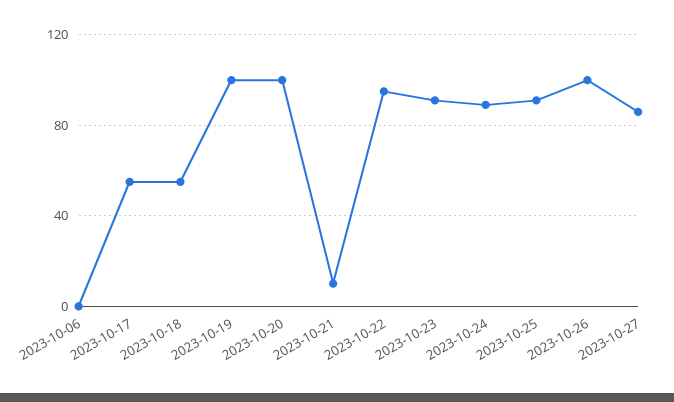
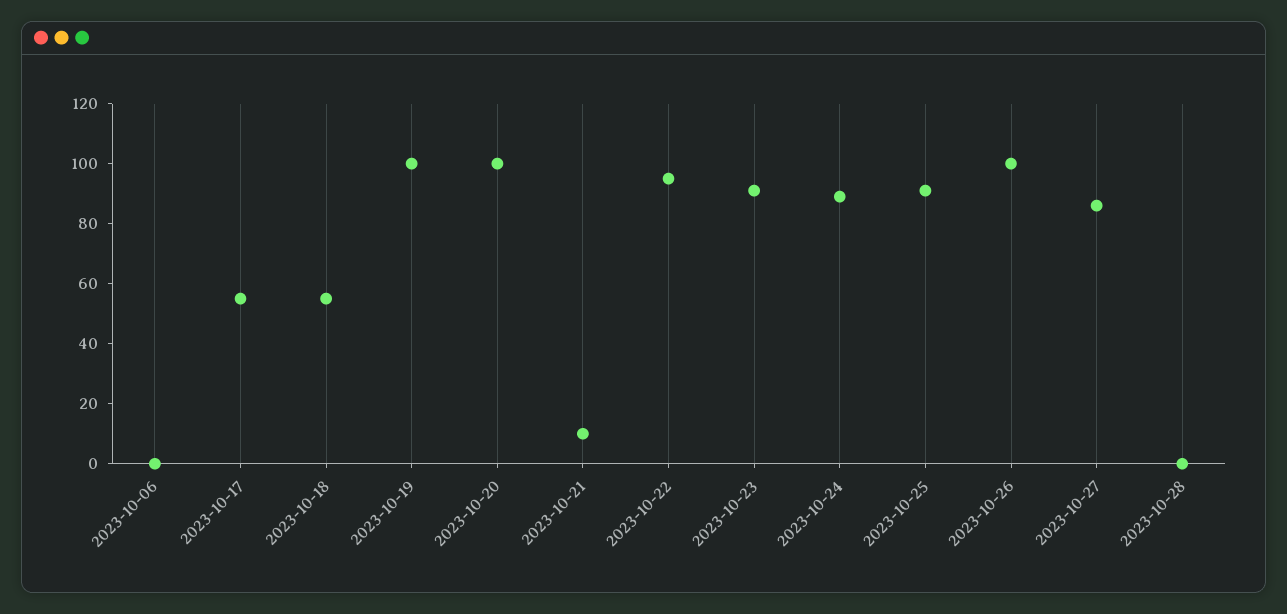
2023-10-28: none -> 0

